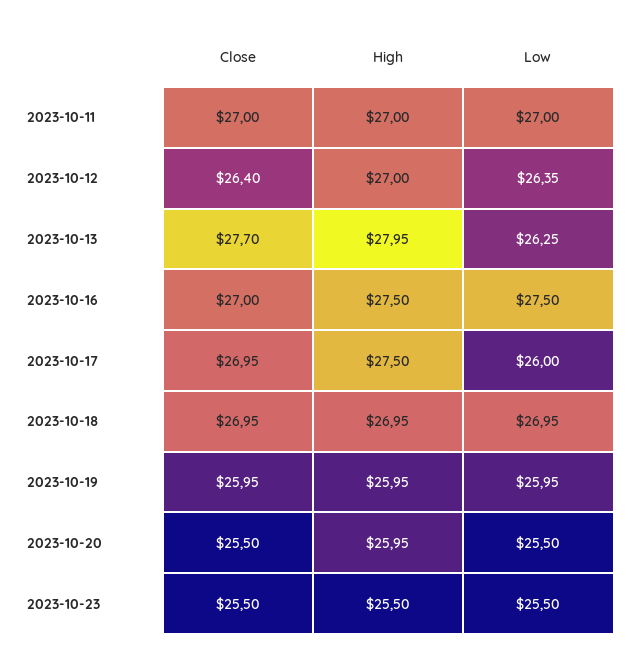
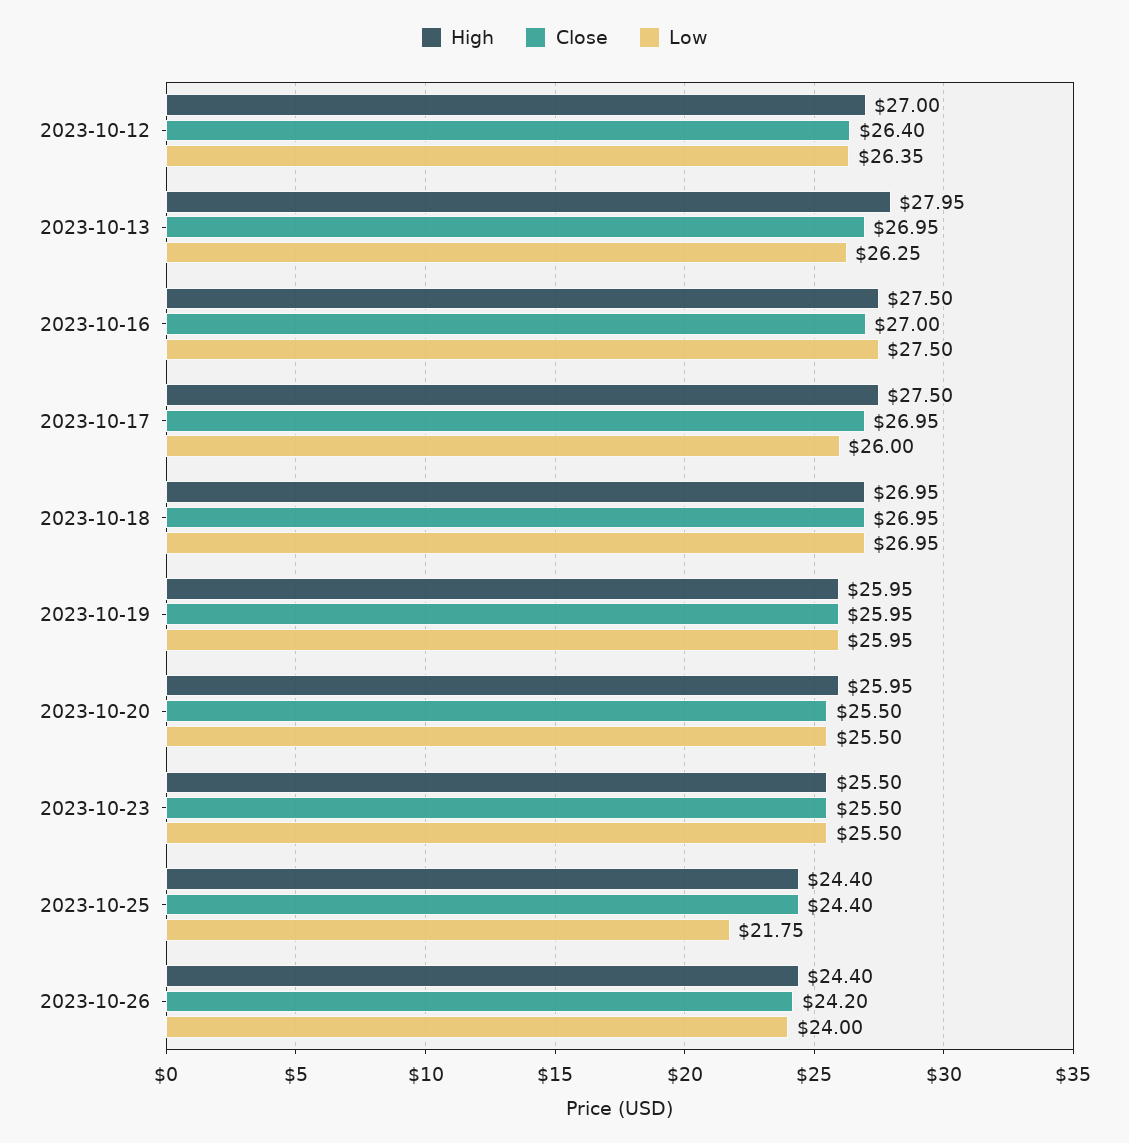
Close, 2023-10-11: 27 -> none
High, 2023-10-11: 27 -> none
Low, 2023-10-11: 27 -> none
Close, 2023-10-13: 27.7 -> 26.95
High, 2023-10-25: none -> 24.4
Close, 2023-10-25: none -> 24.4
Low, 2023-10-25: none -> 21.75
High, 2023-10-26: none -> 24.4
Close, 2023-10-26: none -> 24.2
Low, 2023-10-26: none -> 24

